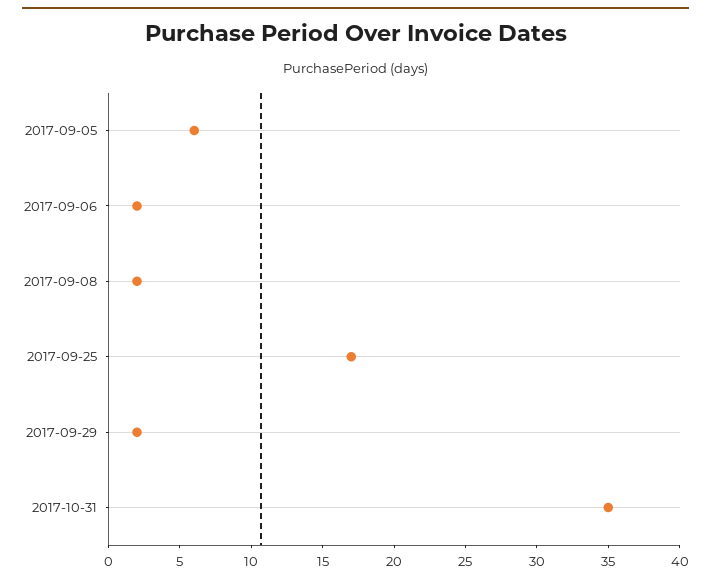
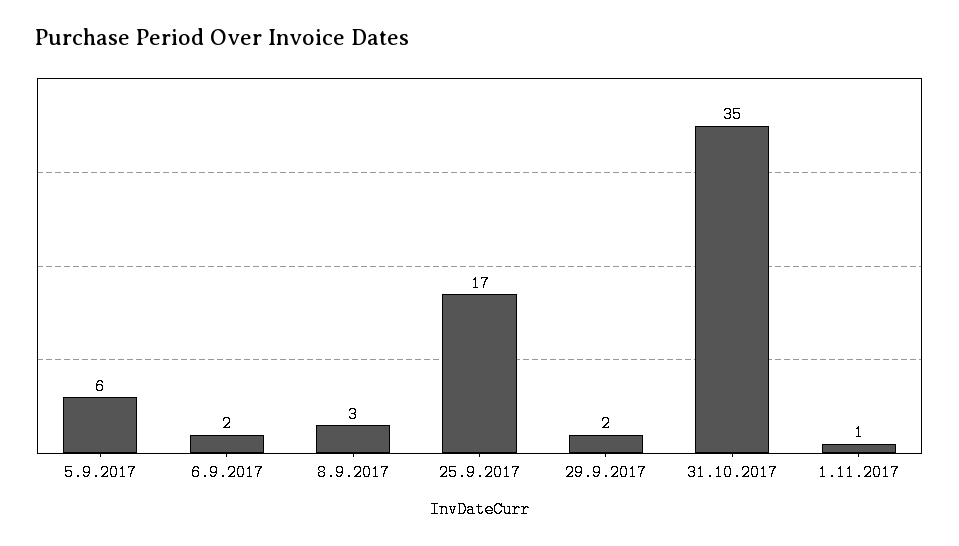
2017-09-08: 2 -> 3
1.11.2017: none -> 1

